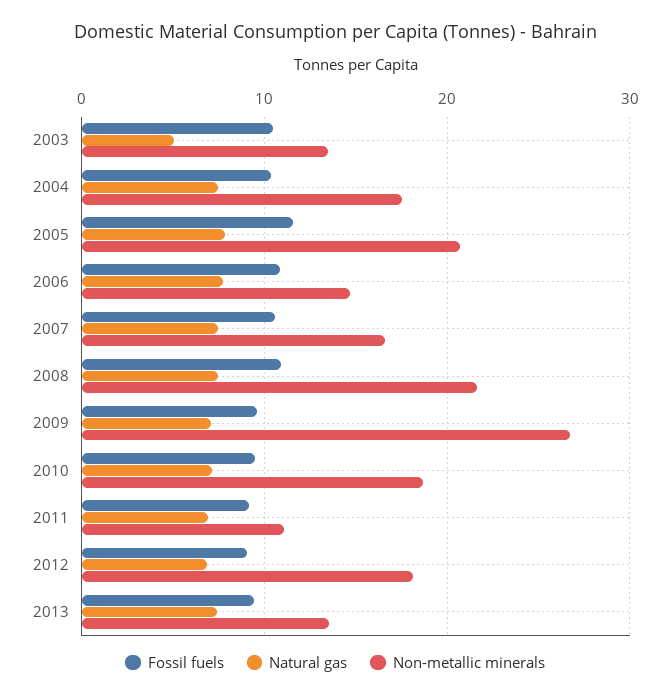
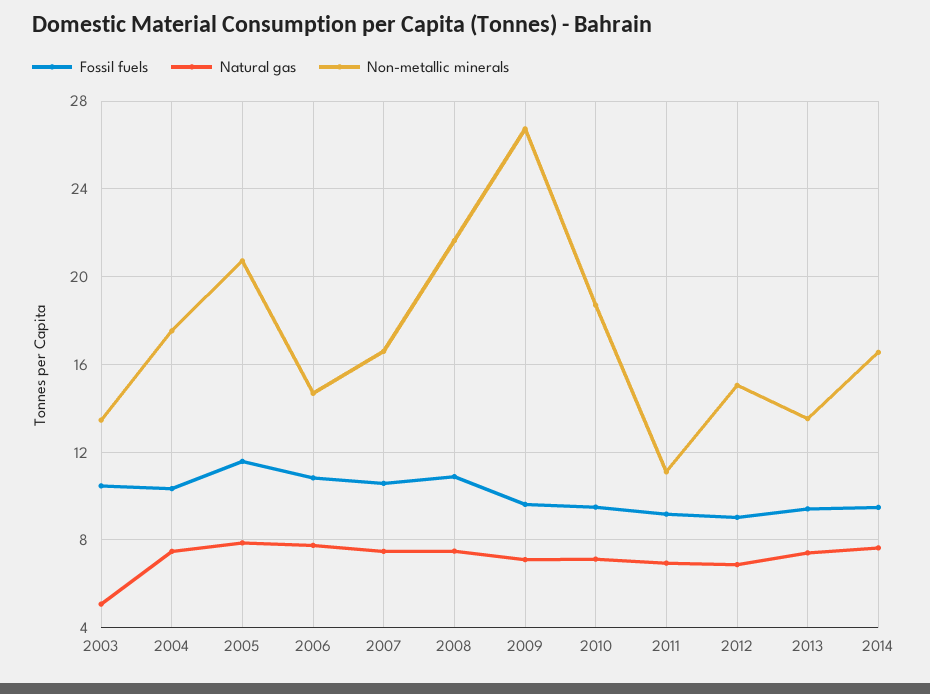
Non-metallic minerals, 2012: 18 -> 15
Fossil fuels, 2014: none -> 9.5
Natural gas, 2014: none -> 7.5
Non-metallic minerals, 2014: none -> 16.5

